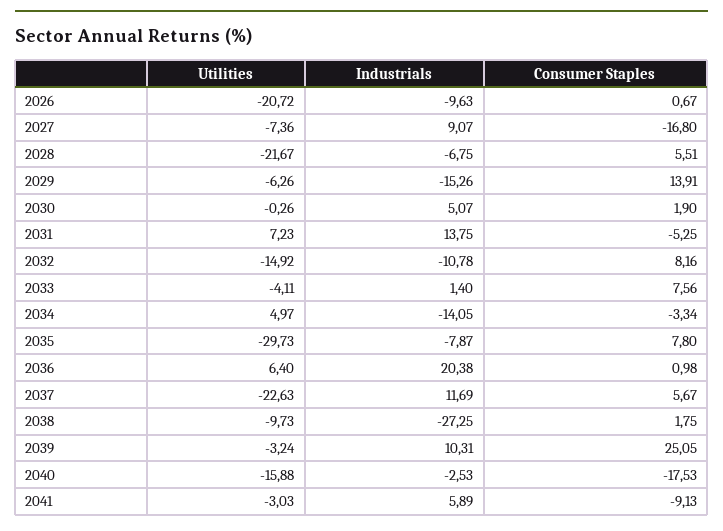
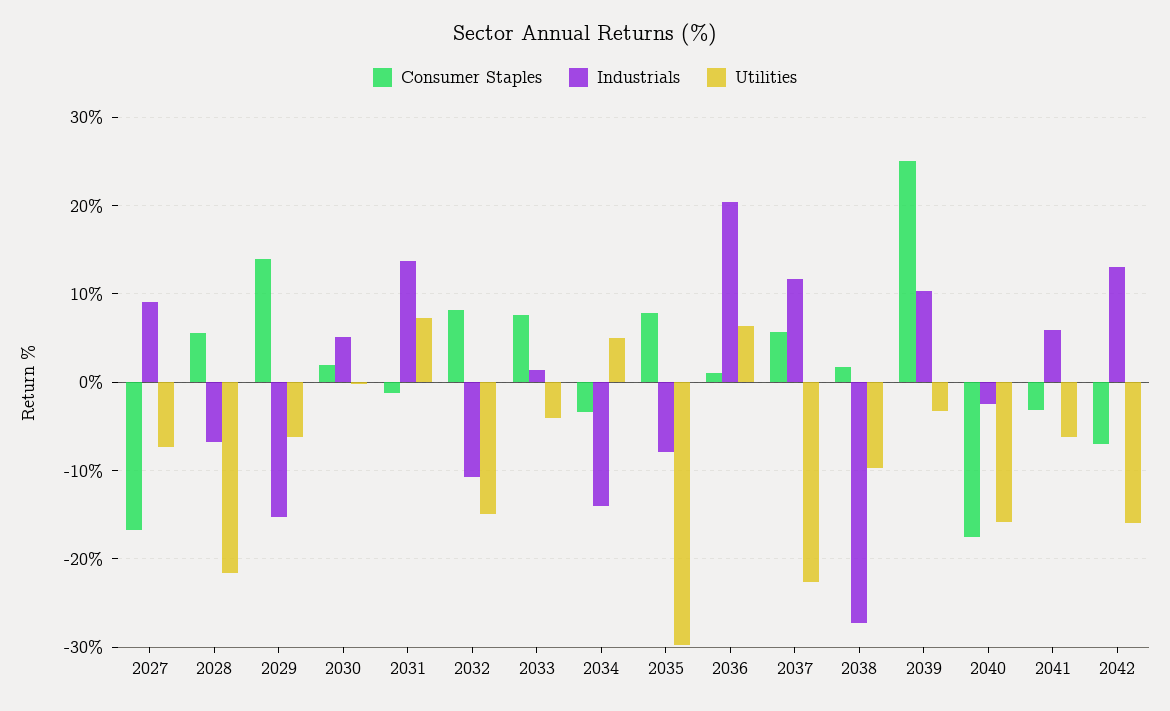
Utilities, 2026: -20.72 -> none
Industrials, 2026: -9.63 -> none
Consumer Staples, 2026: 0.67 -> none
Consumer Staples, 2031: -5.25 -> -1
Utilities, 2041: -3.03 -> -6
Consumer Staples, 2041: -9.13 -> -3
Consumer Staples, 2042: none -> -7
Industrials, 2042: none -> 13
Utilities, 2042: none -> -16

